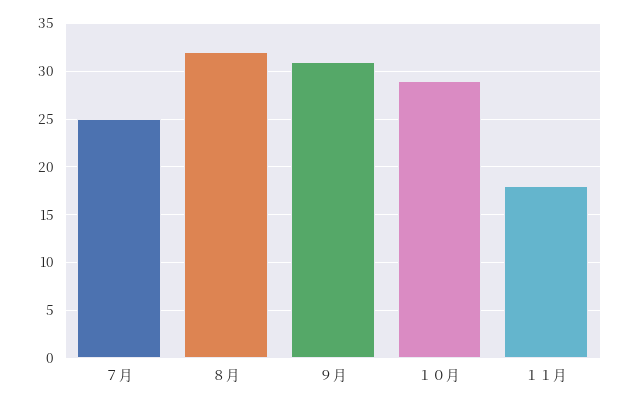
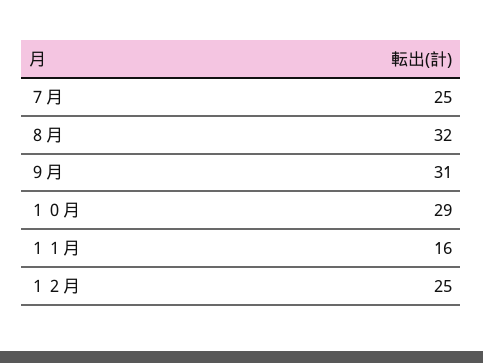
１１月: 18 -> 16
１２月: none -> 25

